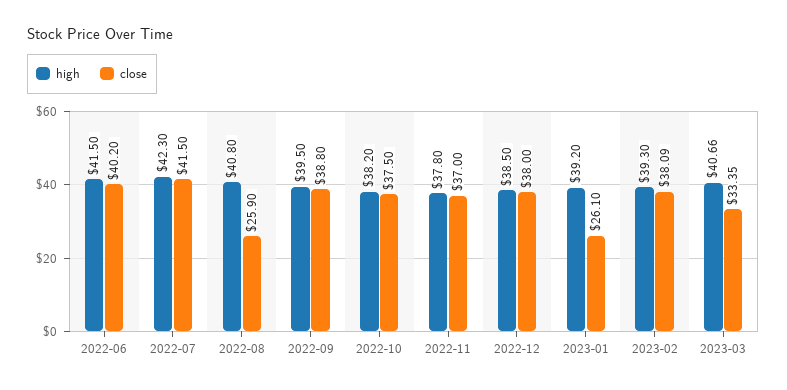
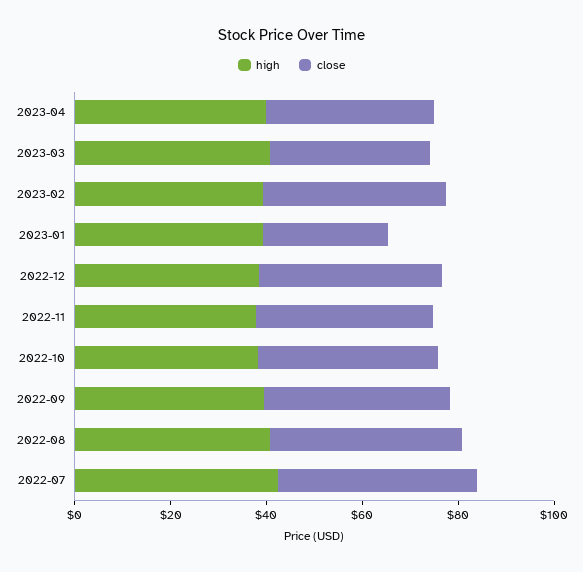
high, 2022-06: 41.5 -> none
close, 2022-06: 40.2 -> none
close, 2022-08: 25.9 -> 40
high, 2023-04: none -> 40
close, 2023-04: none -> 35

